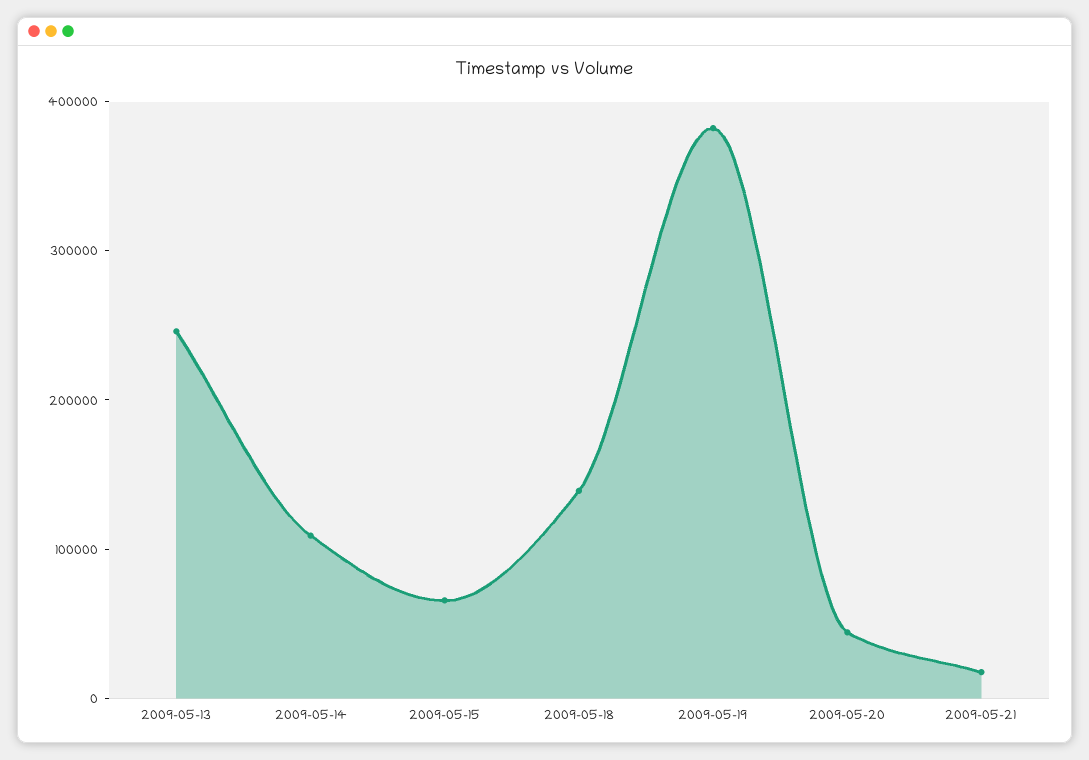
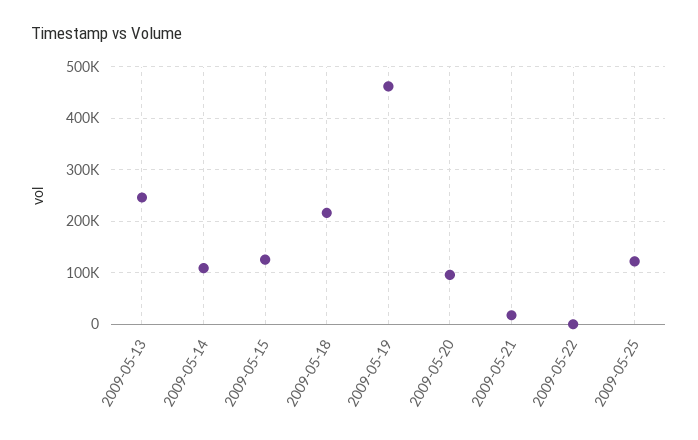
2009-05-15: 60000 -> 120000
2009-05-18: 140000 -> 220000
2009-05-19: 380000 -> 460000
2009-05-20: 40000 -> 100000
2009-05-22: none -> 0
2009-05-25: none -> 120000

